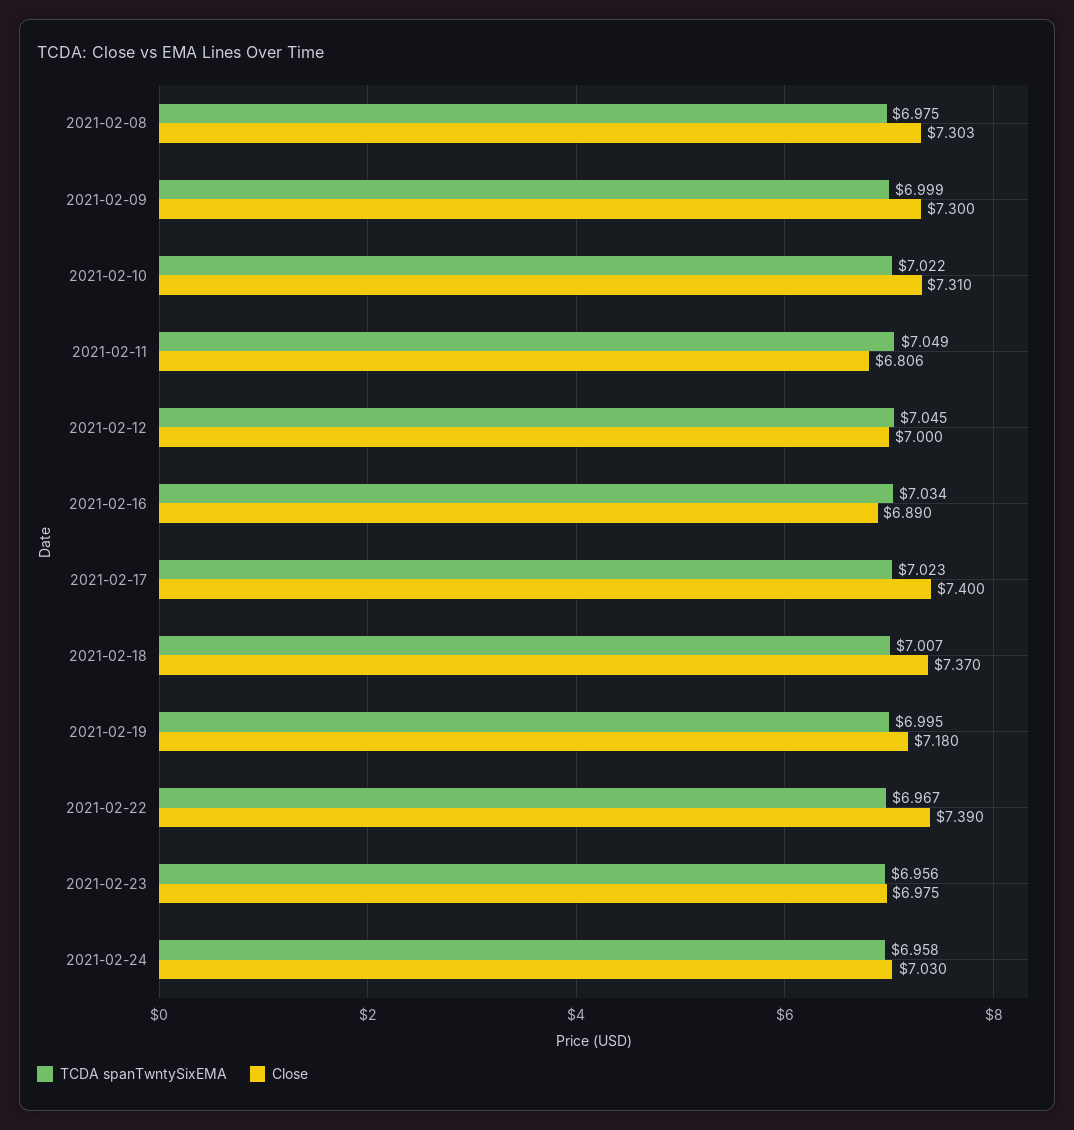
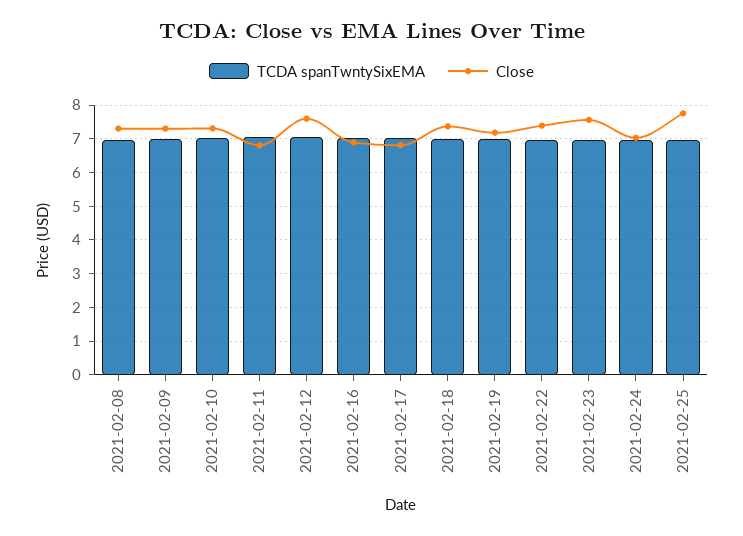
Close, 2021-02-12: 7 -> 7.6
Close, 2021-02-17: 7.4 -> 6.8
Close, 2021-02-23: 6.975 -> 7.6
TCDA spanTwntySixEMA, 2021-02-25: none -> 7
Close, 2021-02-25: none -> 7.8

